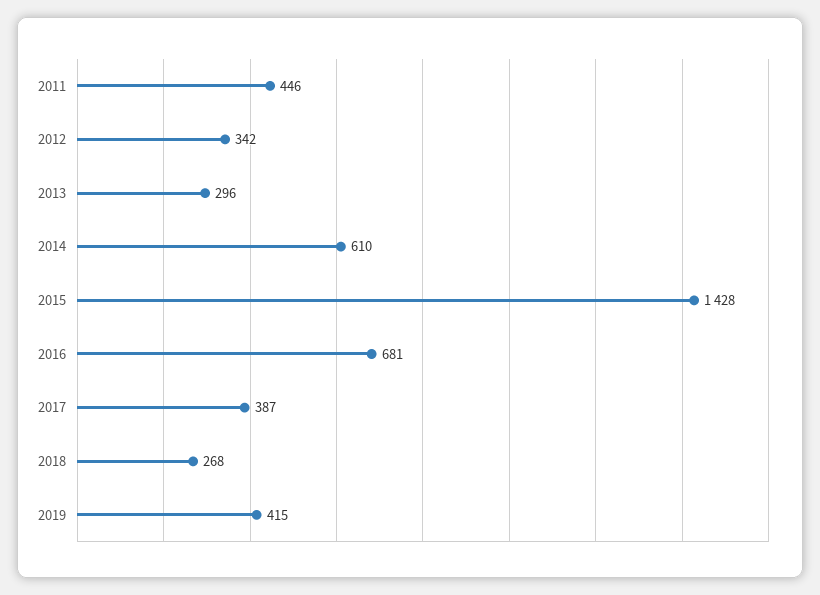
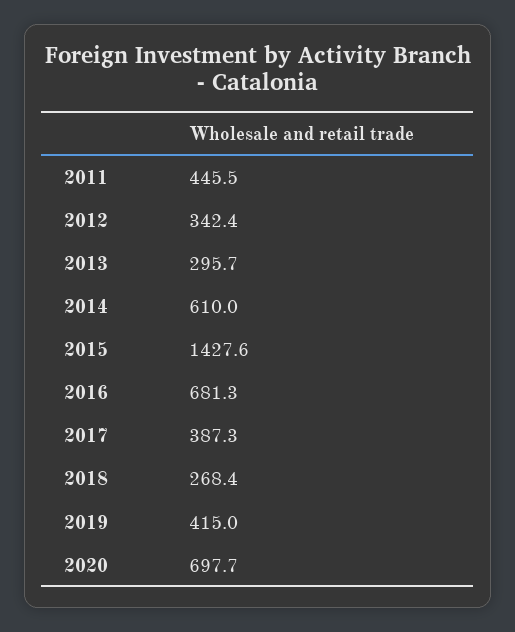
2020: none -> 697.7

